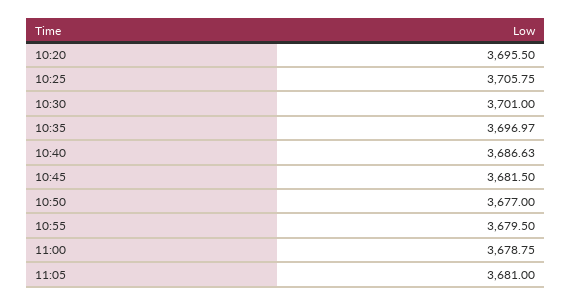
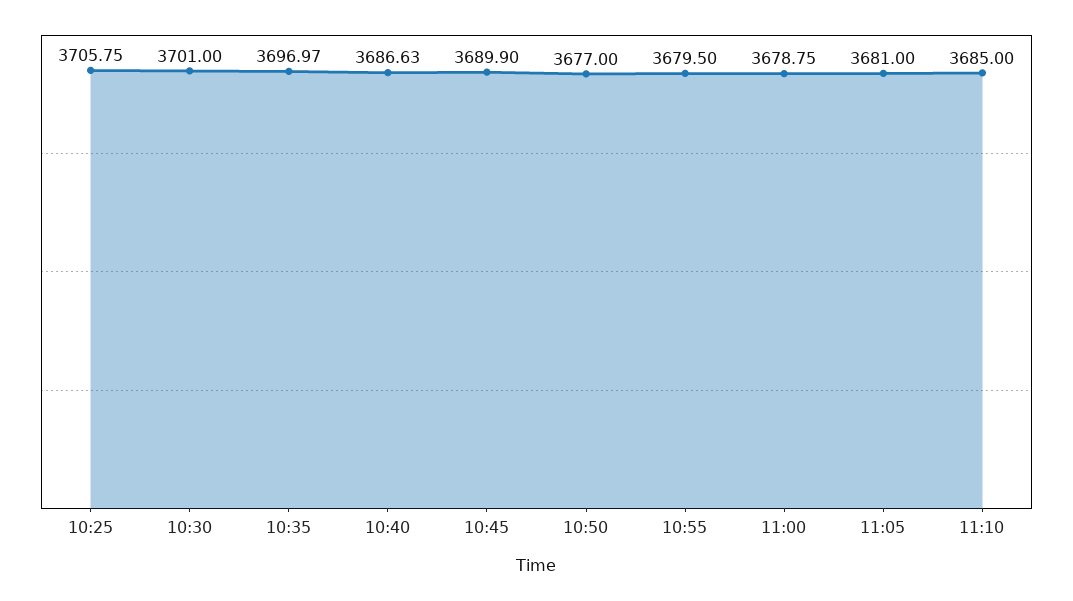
10:20: 3695.5 -> none
10:45: 3681.5 -> 3689.9
11:10: none -> 3685

